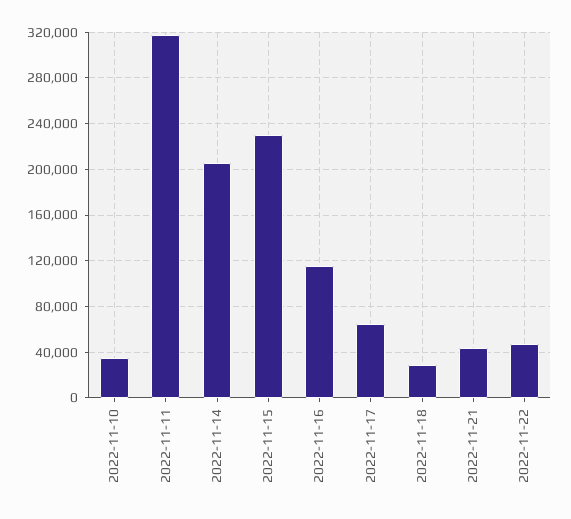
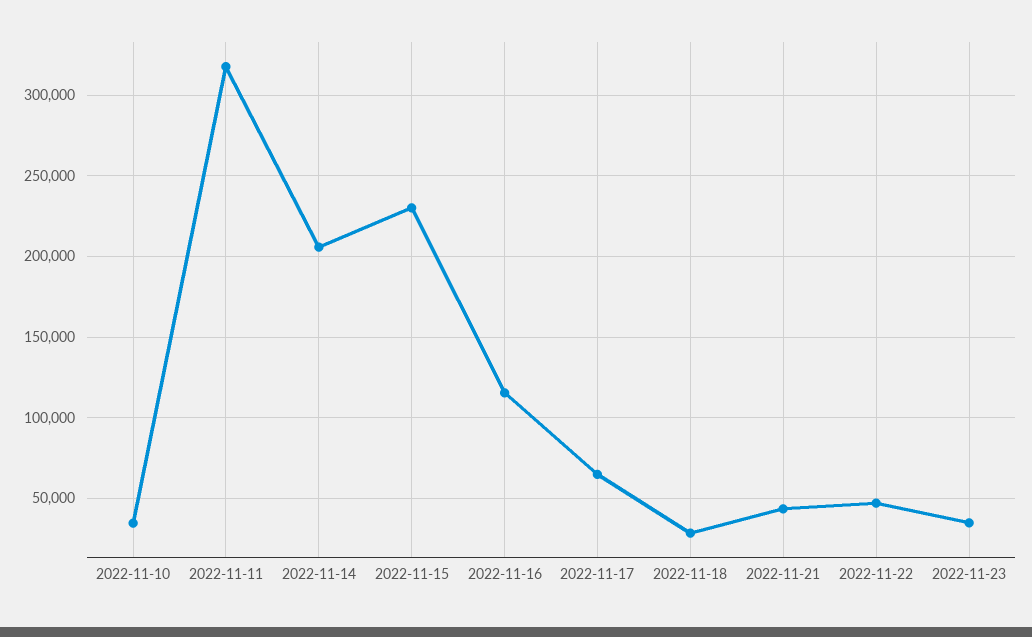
2022-11-23: none -> 35000

